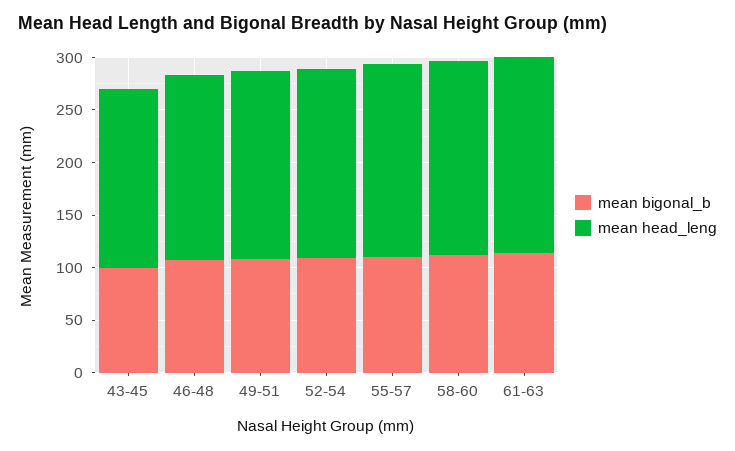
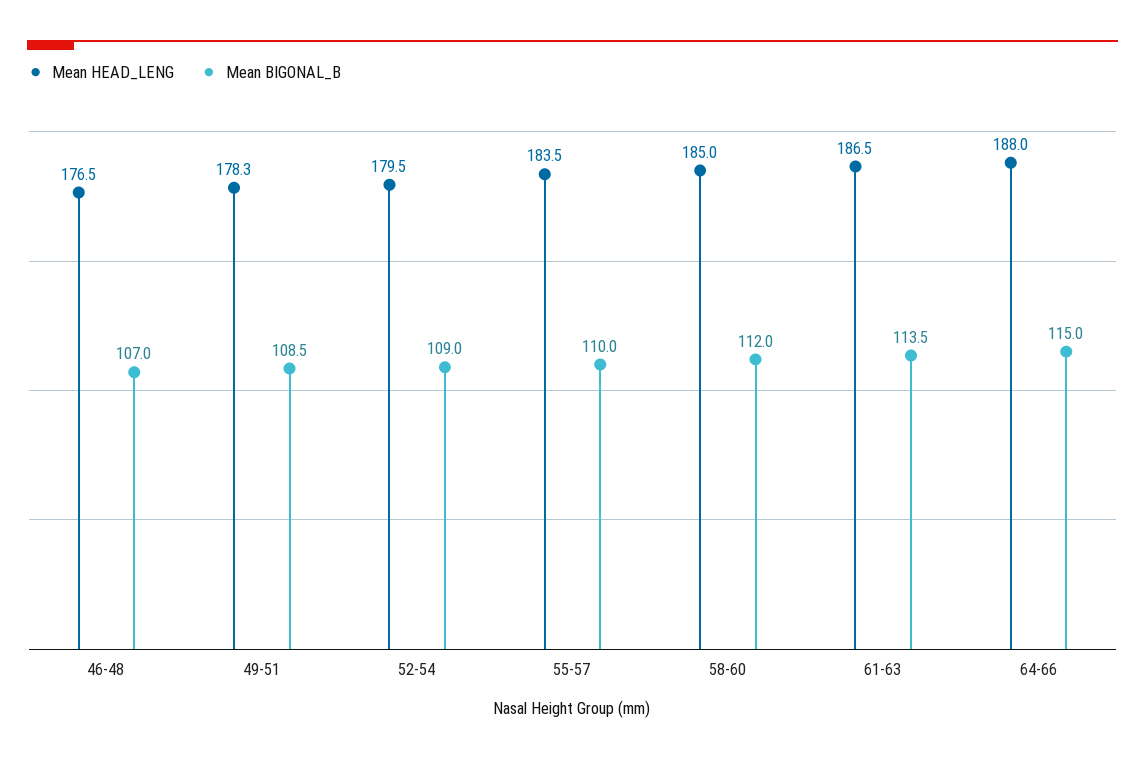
mean bigonal_b, 43-45: 100 -> none
mean head_leng, 43-45: 170 -> none
mean head_leng, 64-66: none -> 188
mean bigonal_b, 64-66: none -> 115

